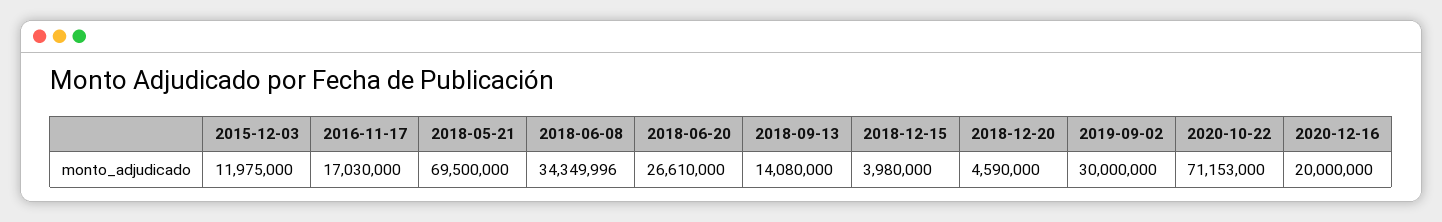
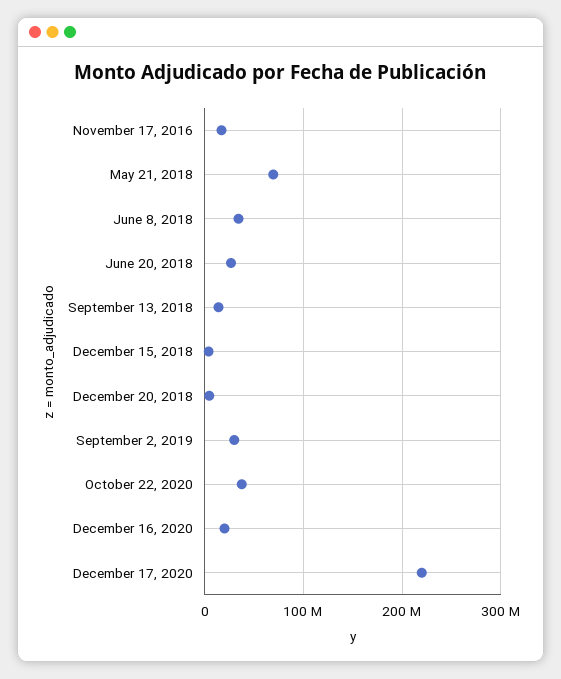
2015-12-03: 11975000 -> none
2020-10-22: 71153000 -> 40000000
December 17, 2020: none -> 220000000

